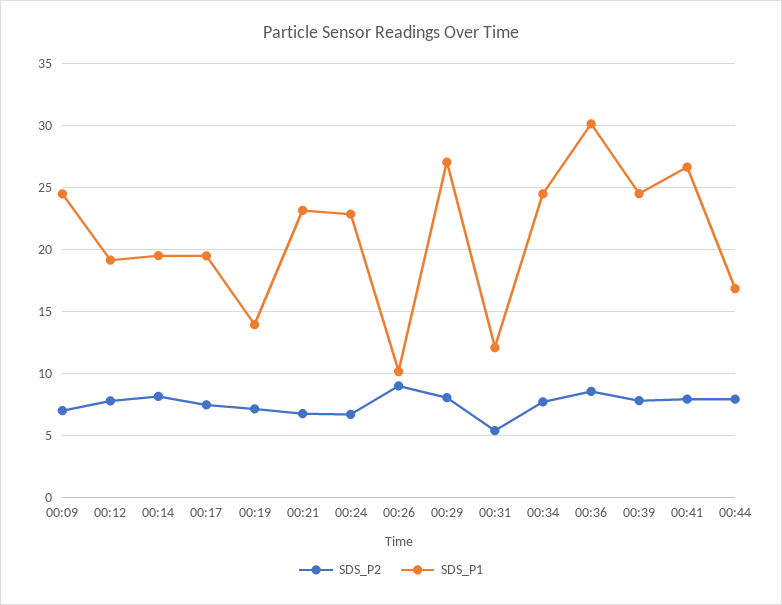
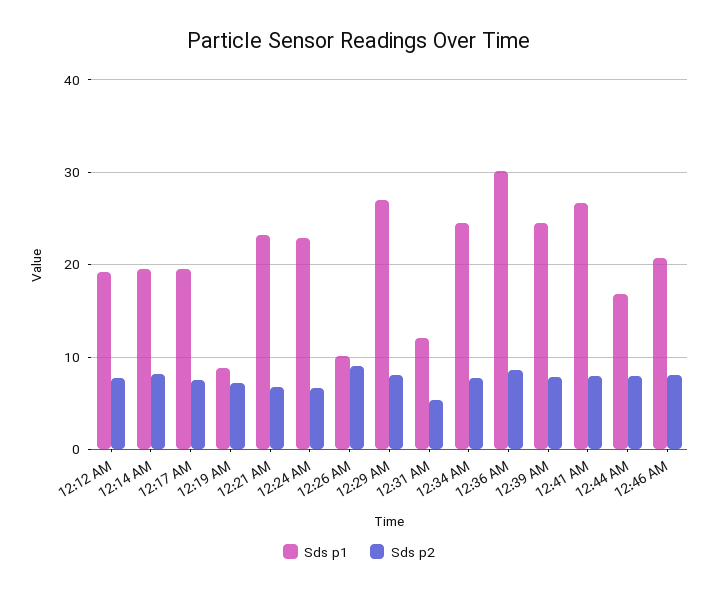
SDS_P2, 00:09: 7 -> none
SDS_P1, 00:09: 24.5 -> none
SDS_P1, 00:19: 14 -> 9
SDS_P1, 12:46 AM: none -> 21
SDS_P2, 12:46 AM: none -> 8

